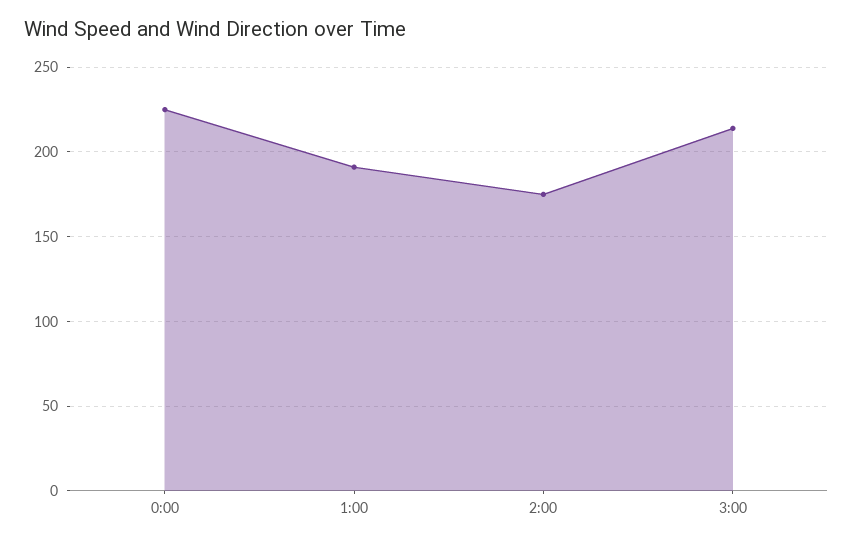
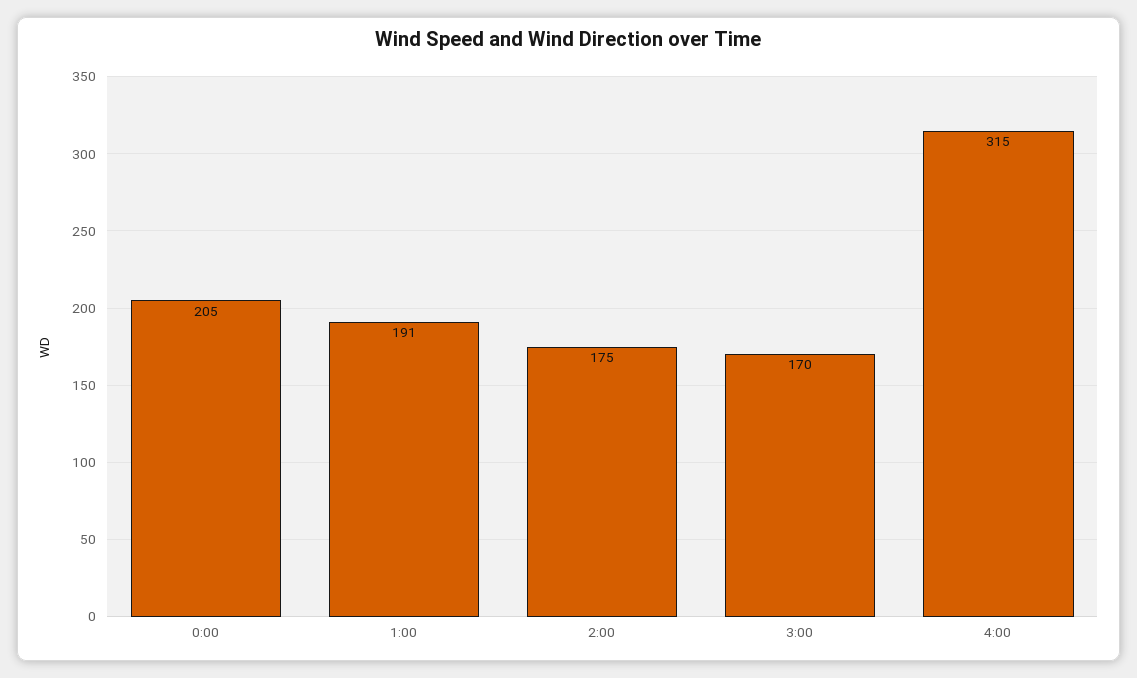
0:00: 225 -> 205
3:00: 215 -> 170
4:00: none -> 315

